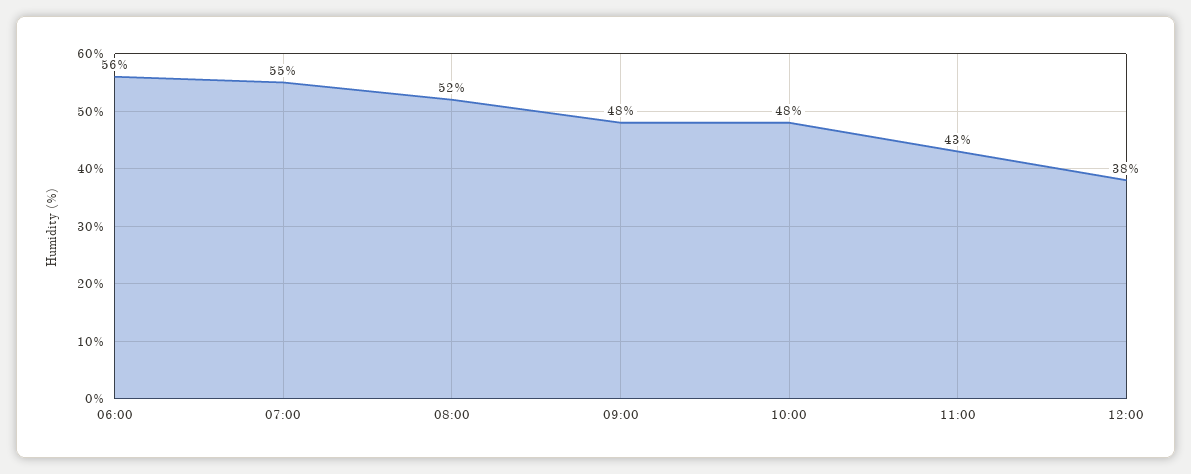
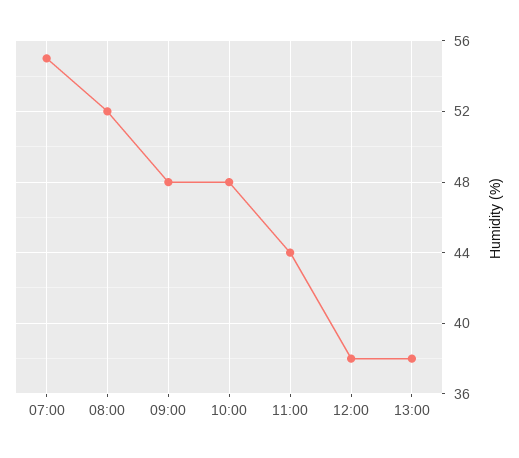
06:00: 56 -> none
11:00: 43 -> 44
13:00: none -> 38

